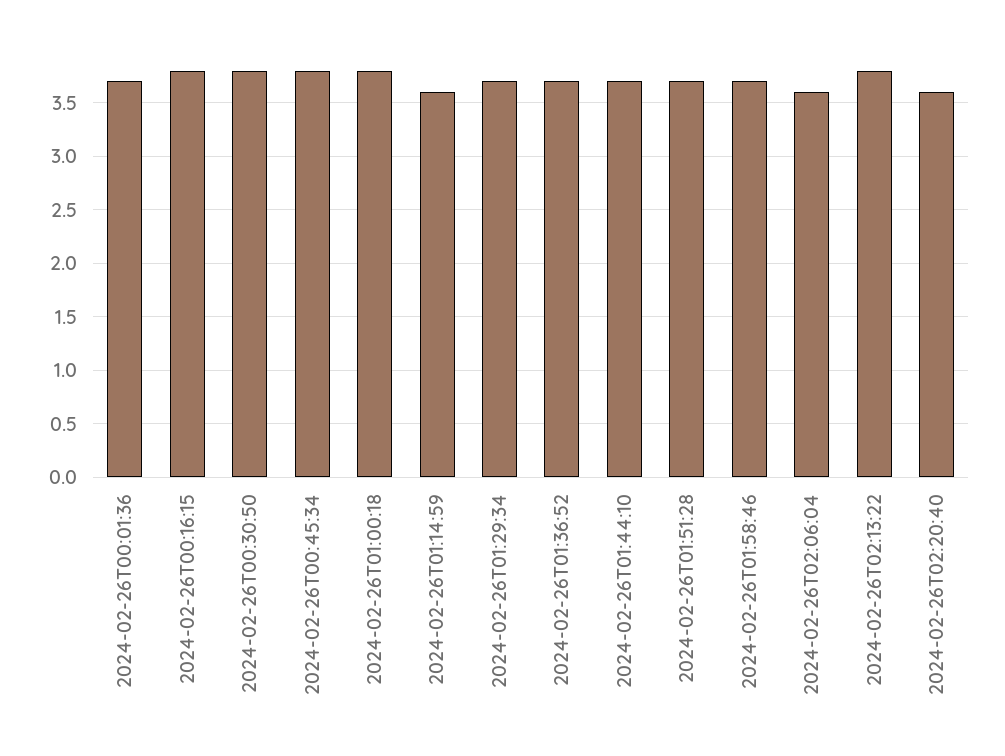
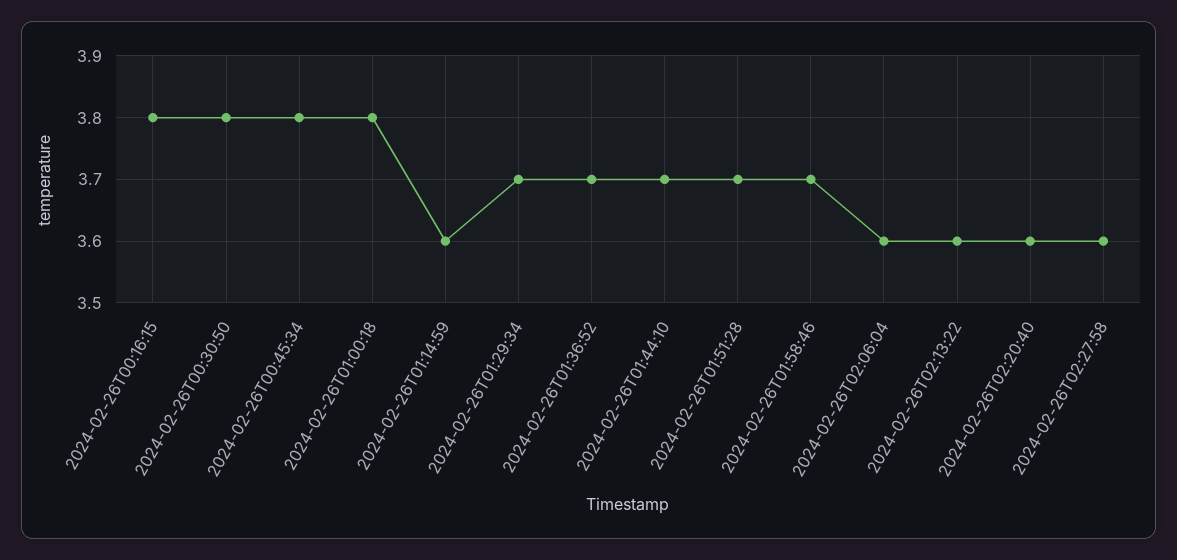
2024-02-26T00:01:36: 3.7 -> none
2024-02-26T02:13:22: 3.8 -> 3.6
2024-02-26T02:27:58: none -> 3.6

